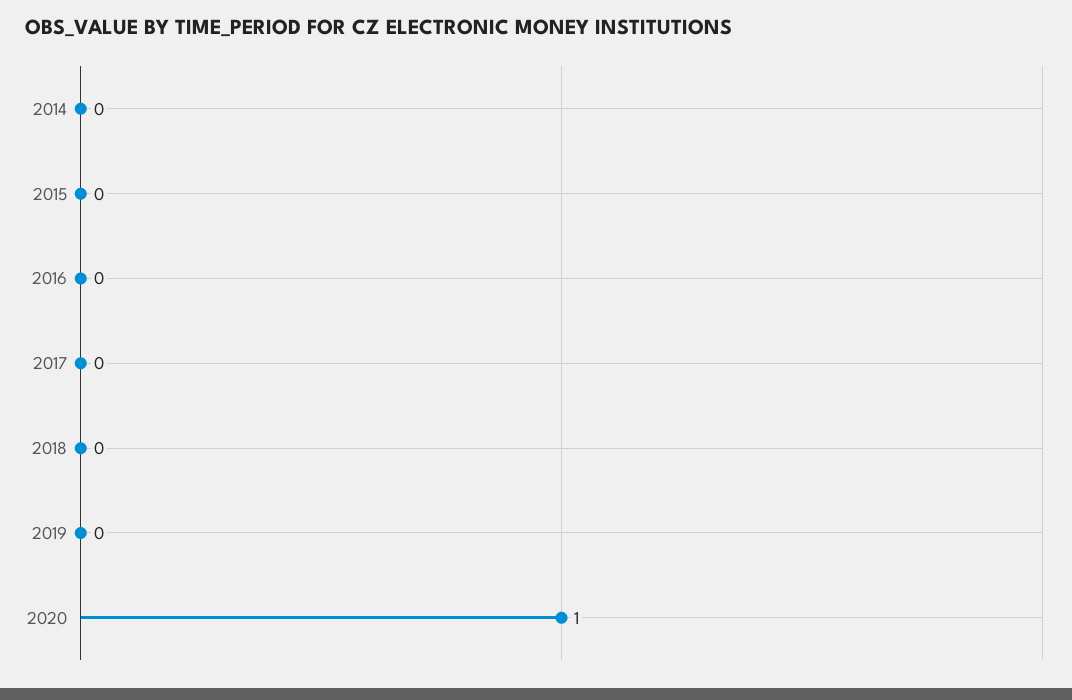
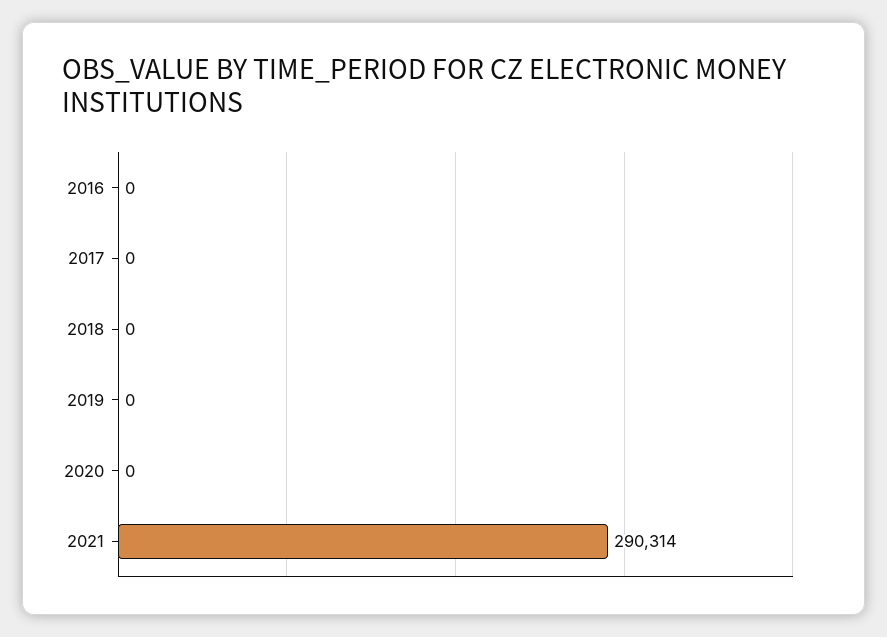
2014: 0 -> none
2015: 0 -> none
2020: 1 -> 0
2021: none -> 290314

